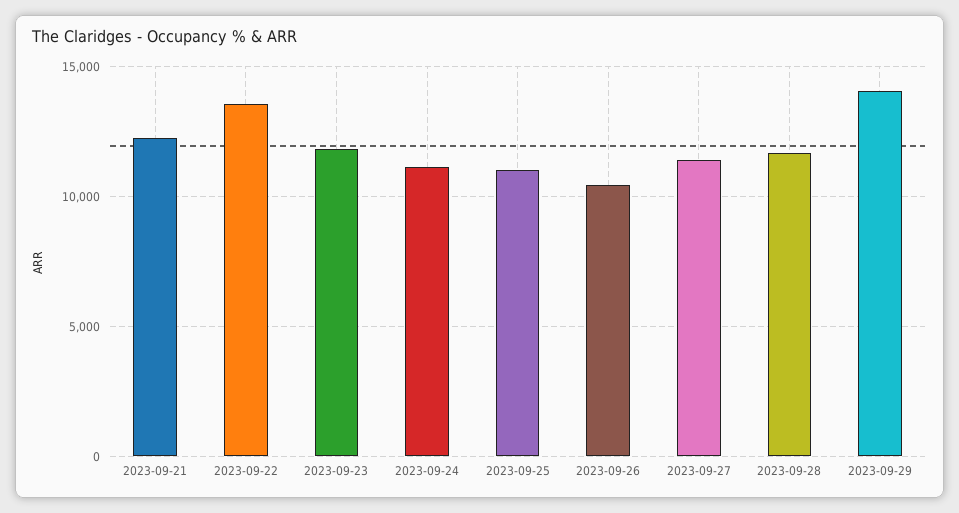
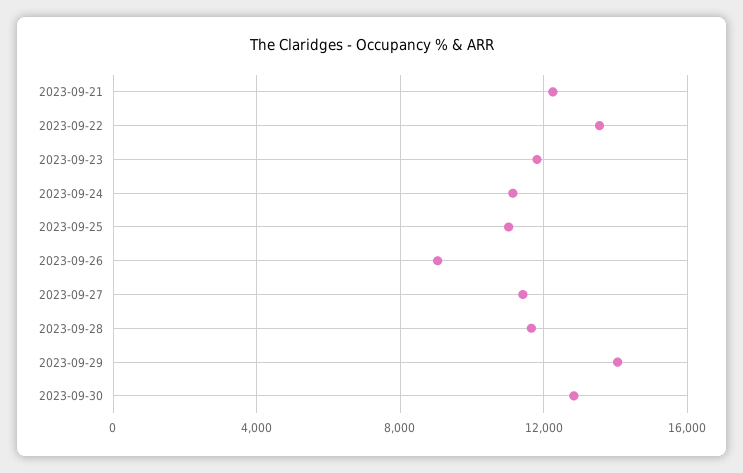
2023-09-26: 10500 -> 9000
2023-09-30: none -> 13000

